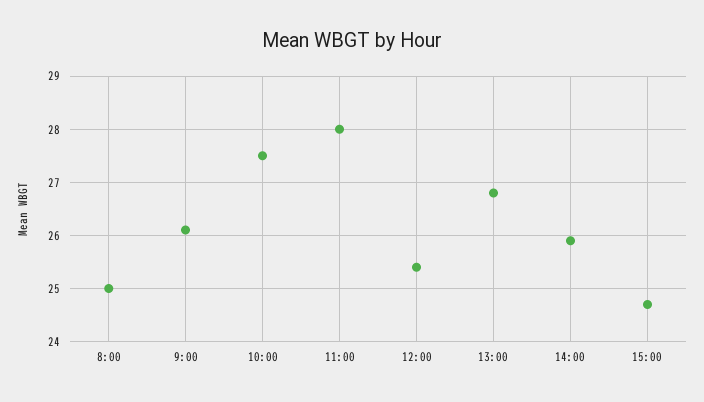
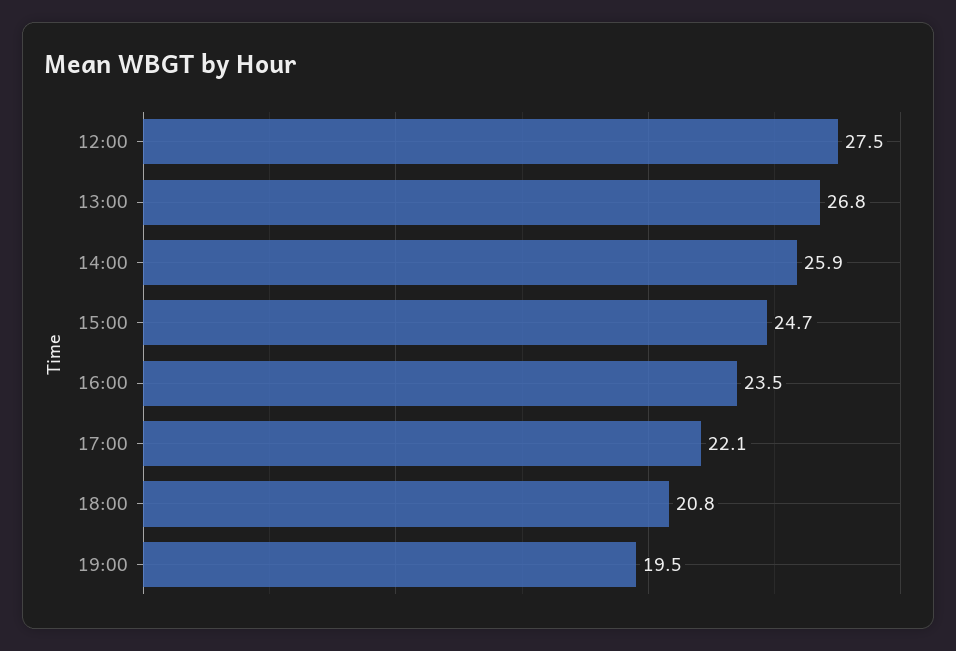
8:00: 25 -> none
9:00: 26 -> none
10:00: 27.5 -> none
11:00: 28 -> none
12:00: 25.5 -> 27.5
16:00: none -> 23.5
17:00: none -> 22.1
18:00: none -> 20.8
19:00: none -> 19.5

